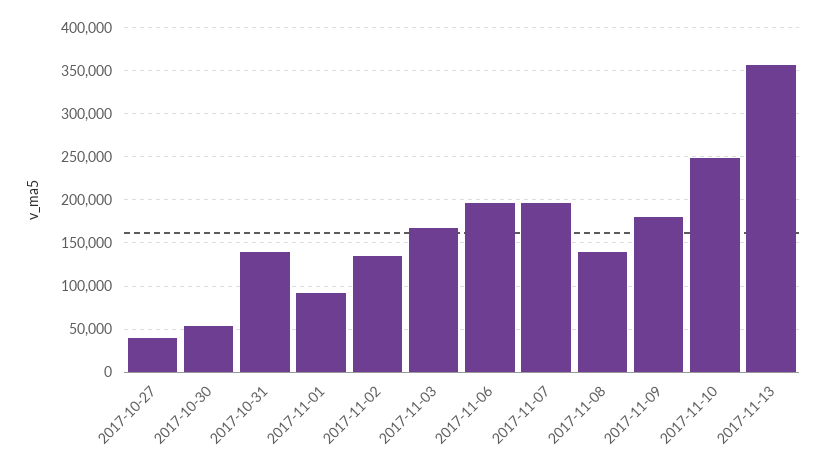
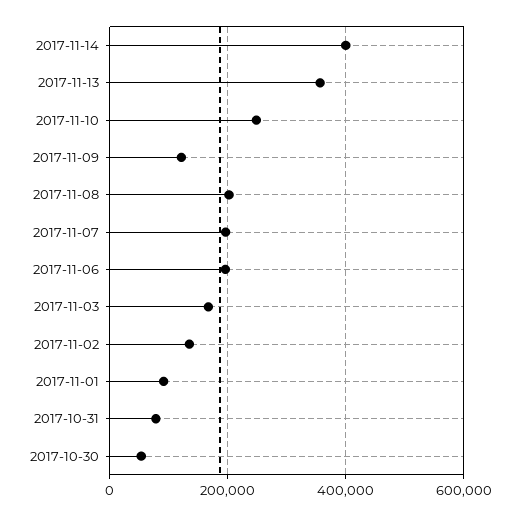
2017-10-27: 40000 -> none
2017-10-31: 140000 -> 80000
2017-11-08: 140000 -> 200000
2017-11-09: 180000 -> 120000
2017-11-14: none -> 400000

